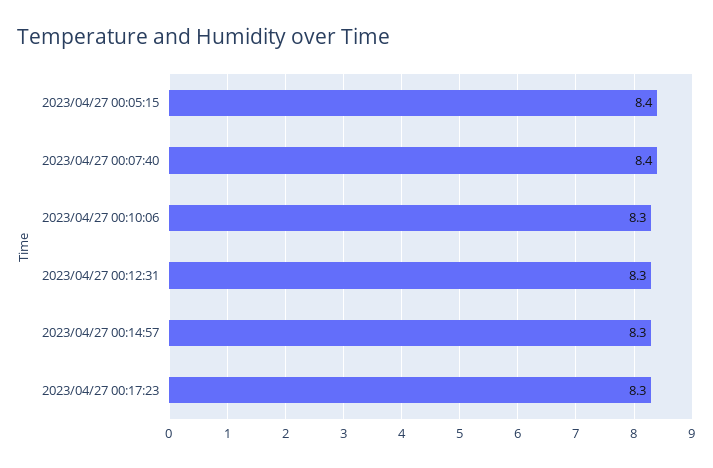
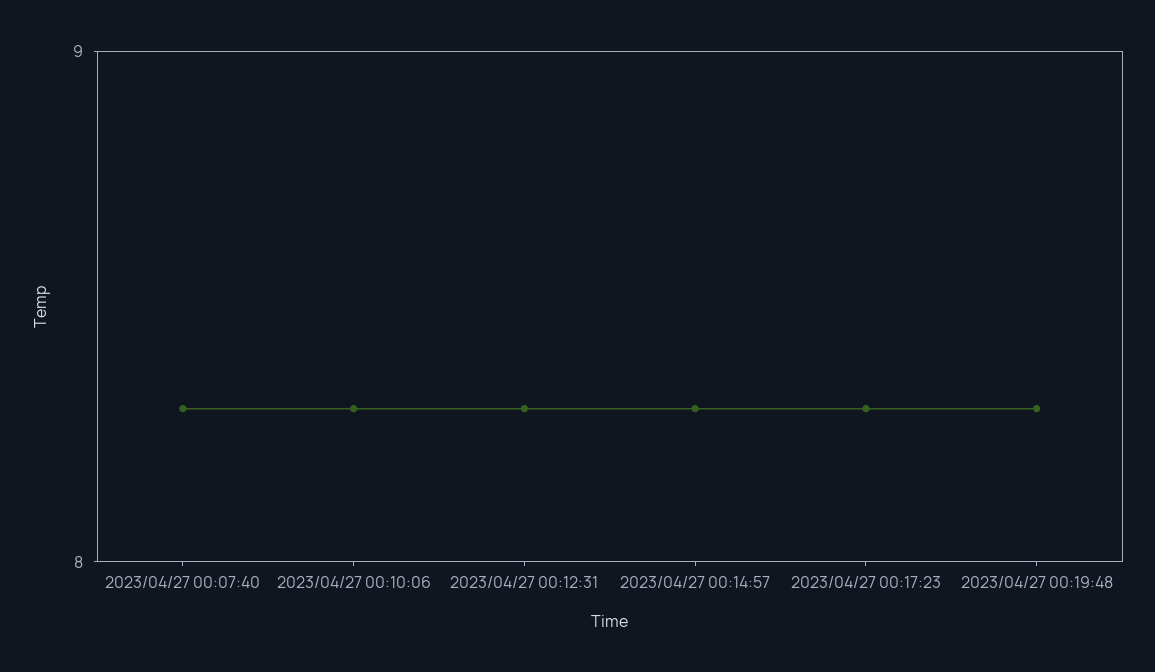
2023/04/27 00:05:15: 8.4 -> none
2023/04/27 00:07:40: 8.4 -> 8.3
2023/04/27 00:19:48: none -> 8.3

